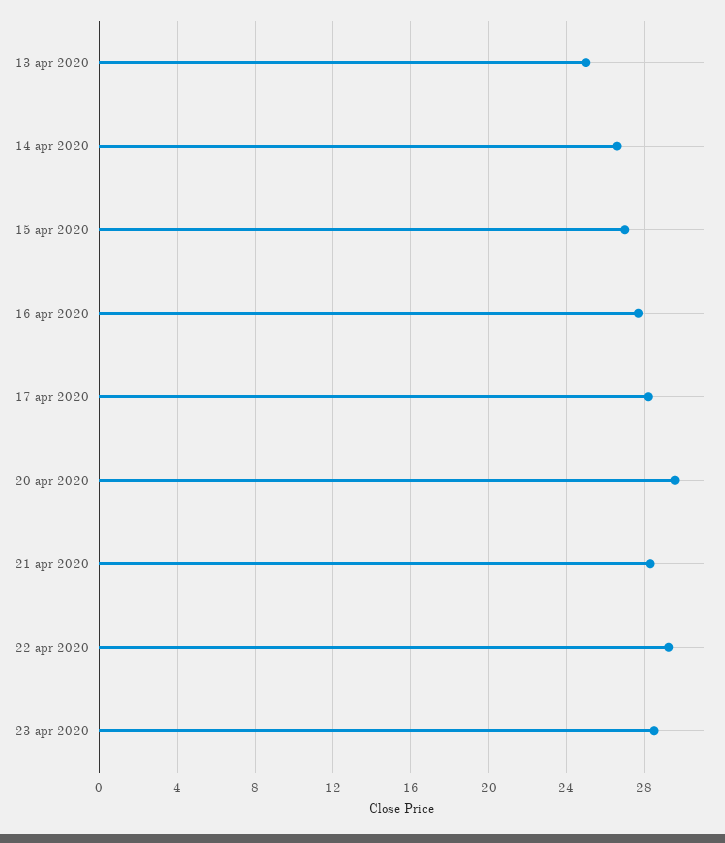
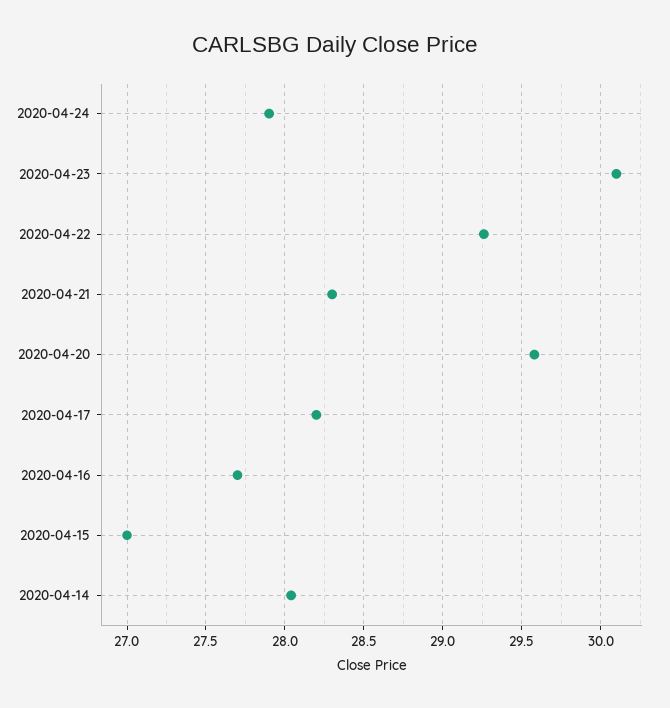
13 apr 2020: 25 -> none
14 apr 2020: 26.5 -> 28.05
23 apr 2020: 28.5 -> 30.1
2020-04-24: none -> 27.9

